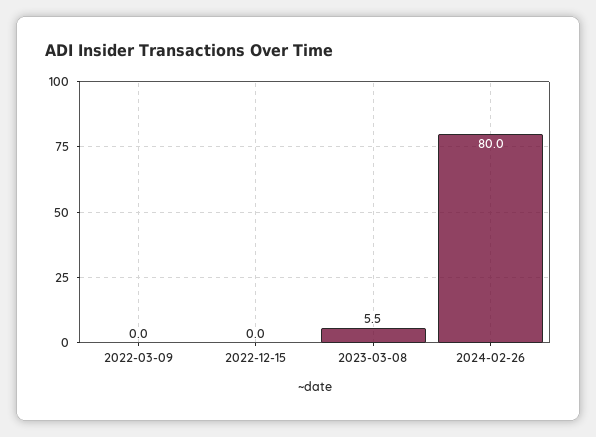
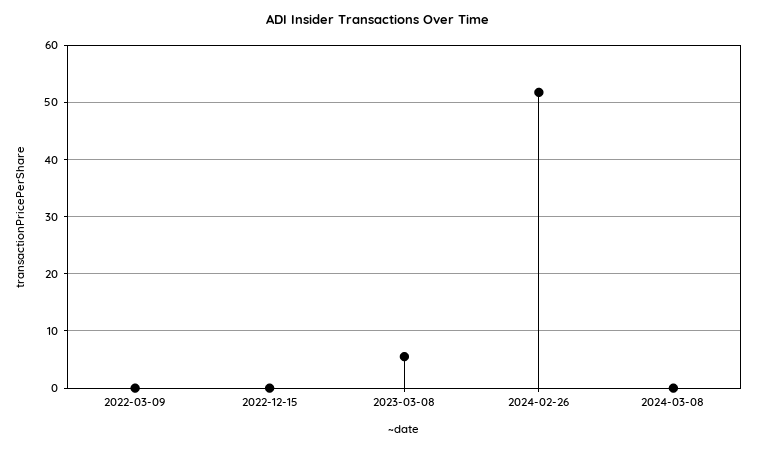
2024-02-26: 80 -> 52
2024-03-08: none -> 0

